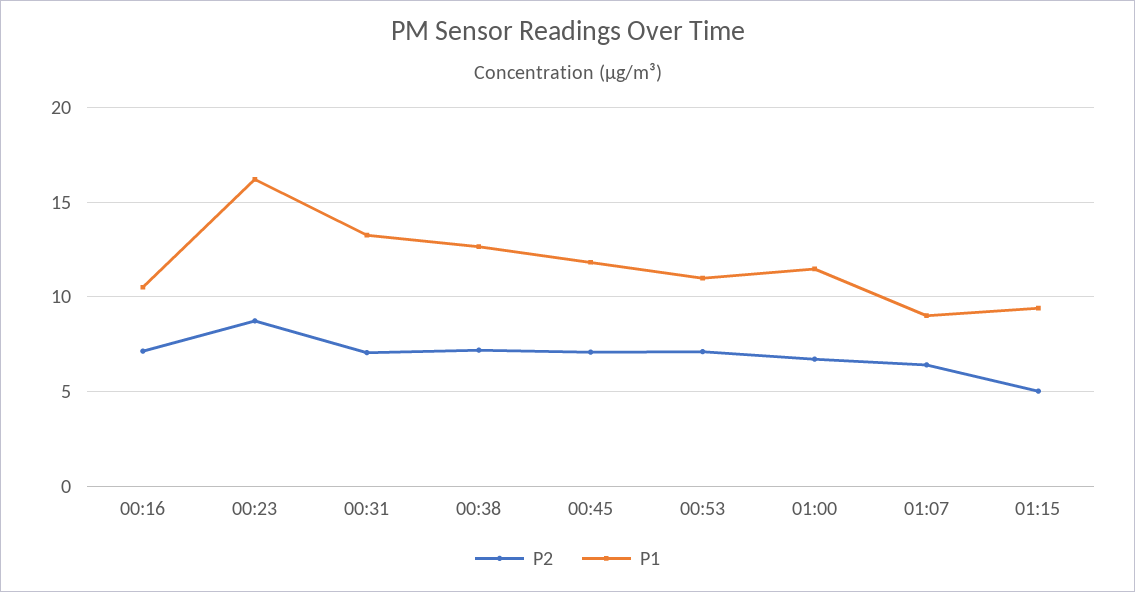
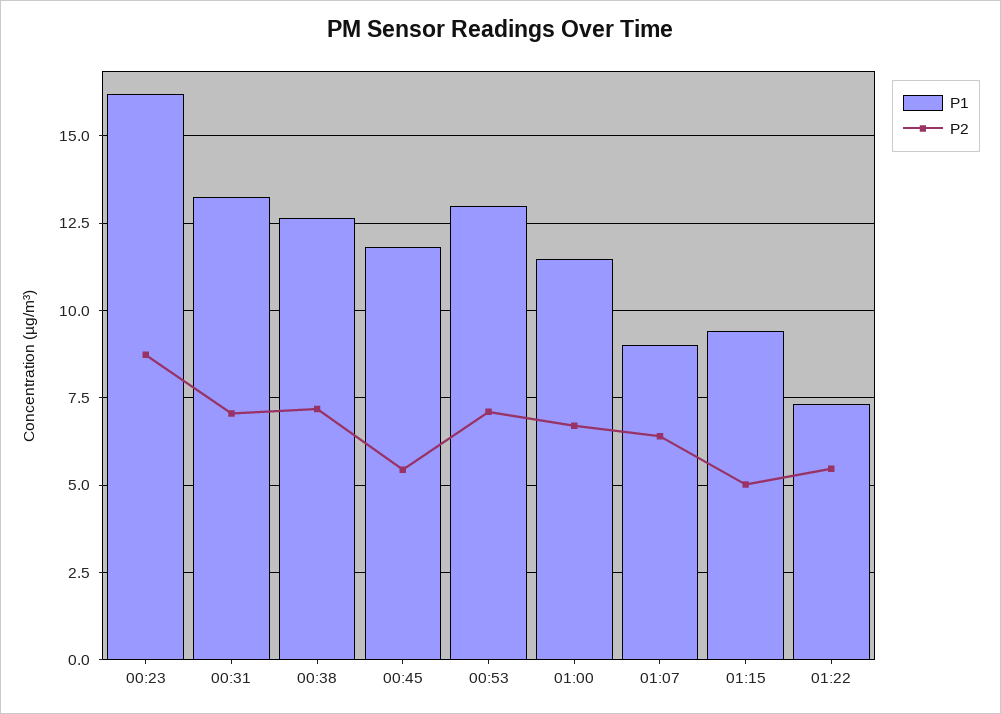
P2, 00:16: 7 -> none
P1, 00:16: 10.5 -> none
P2, 00:45: 7 -> 5.5
P1, 00:53: 11 -> 13
P1, 01:22: none -> 7.25
P2, 01:22: none -> 5.5

